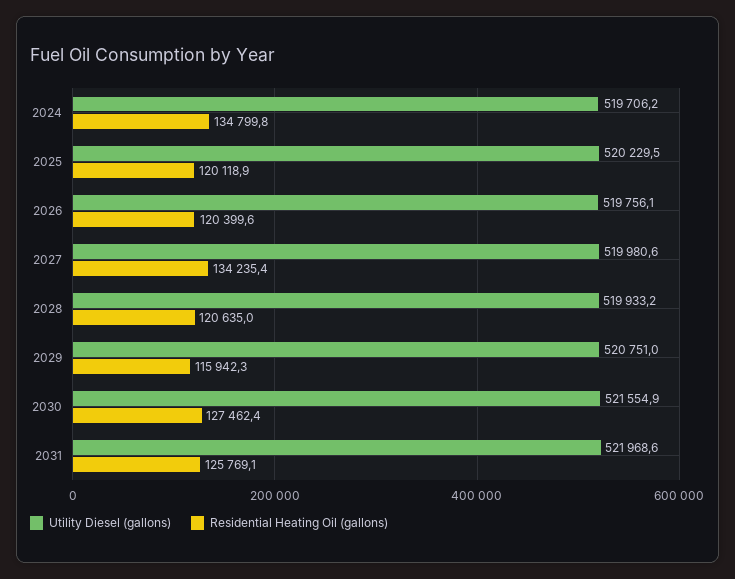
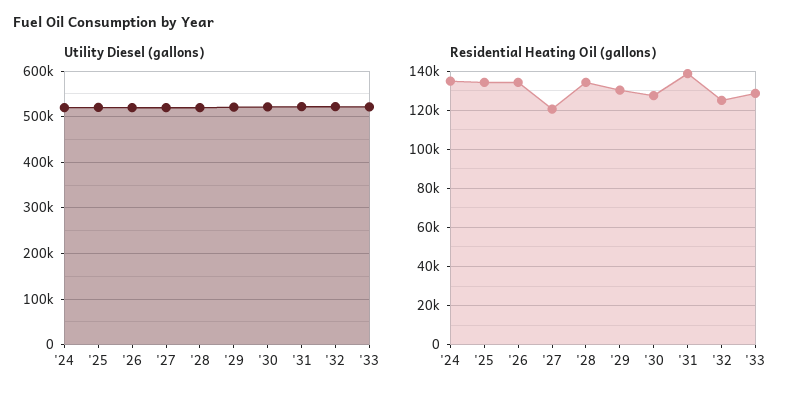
Residential Heating Oil (gallons), 2025: 120118.9 -> 135000
Residential Heating Oil (gallons), 2026: 120399.6 -> 135000
Residential Heating Oil (gallons), 2027: 134235.4 -> 120000
Residential Heating Oil (gallons), 2028: 120635 -> 135000
Residential Heating Oil (gallons), 2029: 115942.3 -> 130000
Residential Heating Oil (gallons), 2031: 125769.1 -> 140000
Utility Diesel (gallons), '32: none -> 520000
Utility Diesel (gallons), '33: none -> 520000
Residential Heating Oil (gallons), '32: none -> 125000
Residential Heating Oil (gallons), '33: none -> 130000

